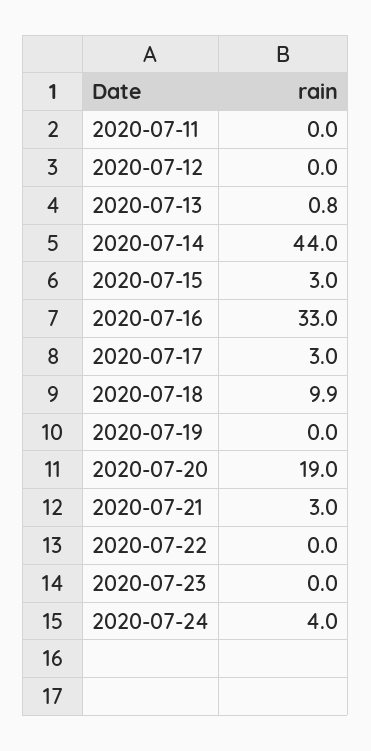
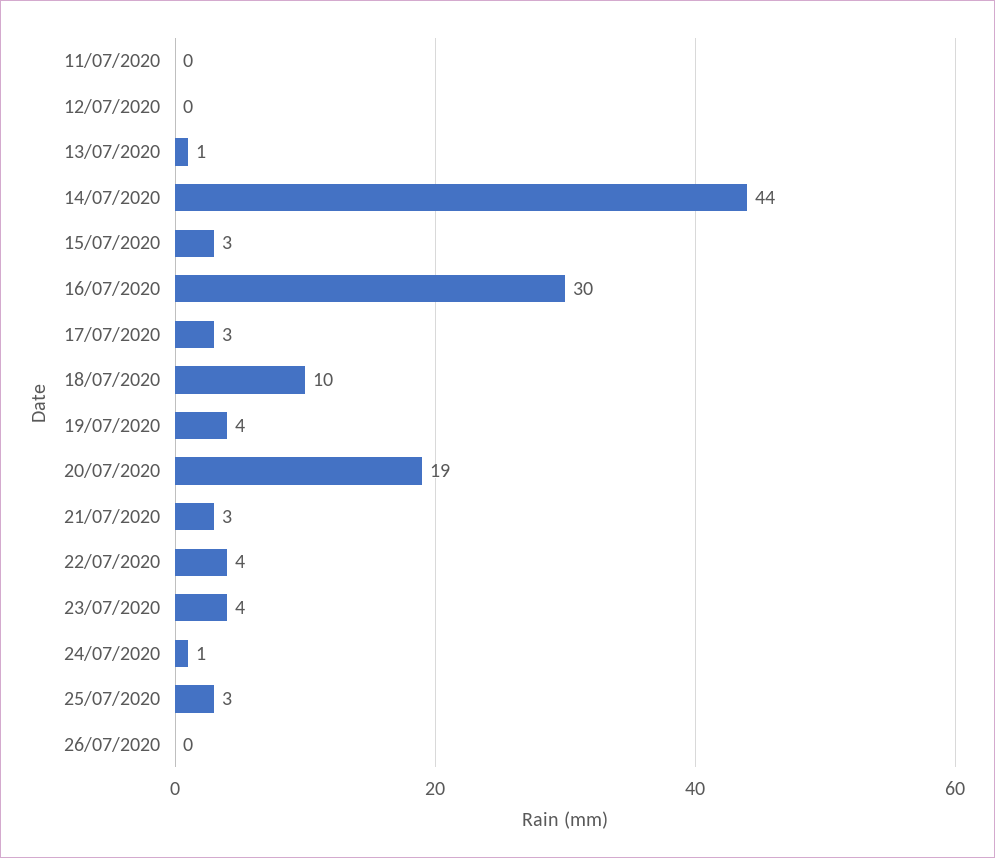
2020-07-16: 33 -> 30
2020-07-19: 0 -> 4
2020-07-22: 0 -> 4
2020-07-23: 0 -> 4
2020-07-24: 4 -> 1
25/07/2020: none -> 3
26/07/2020: none -> 0

